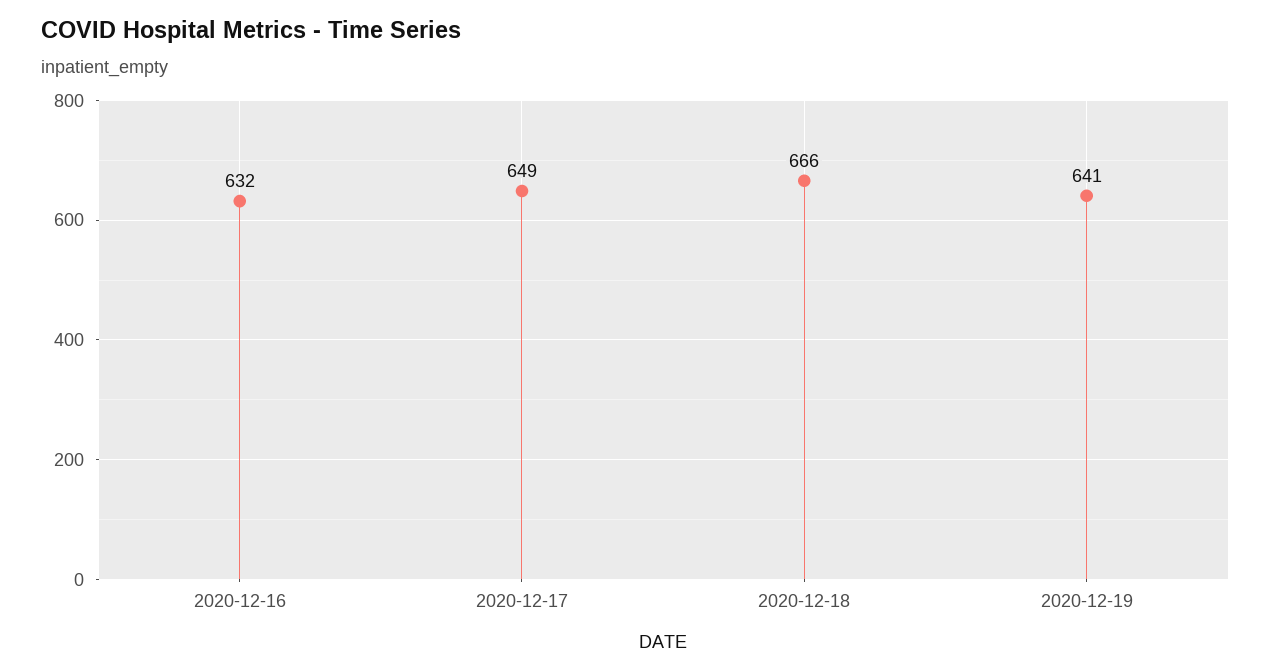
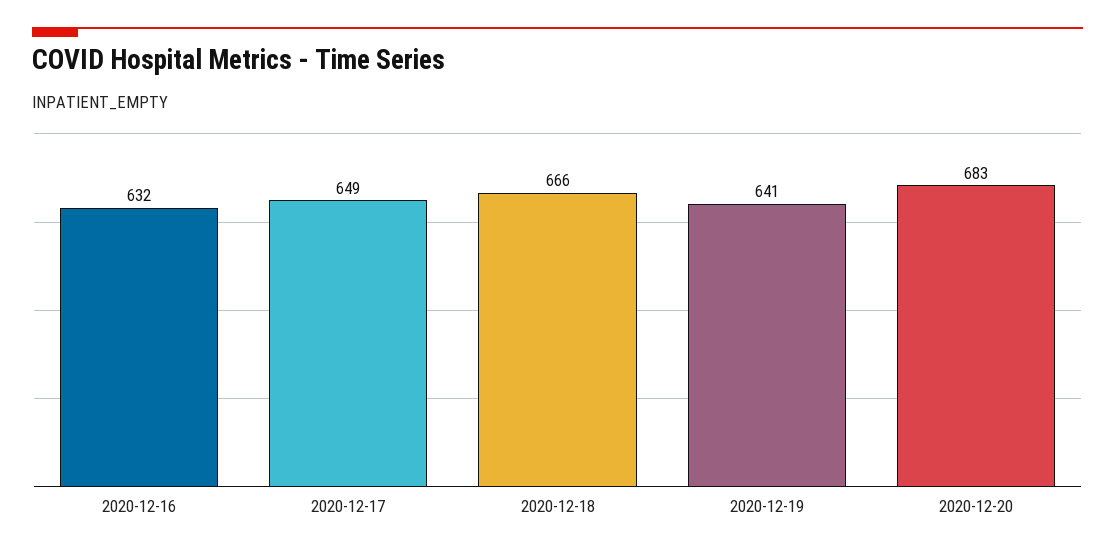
2020-12-20: none -> 683

